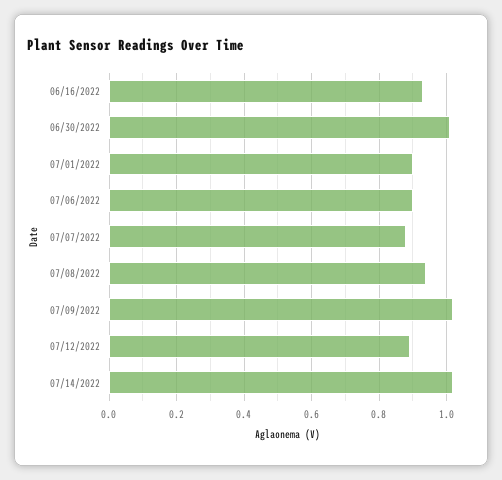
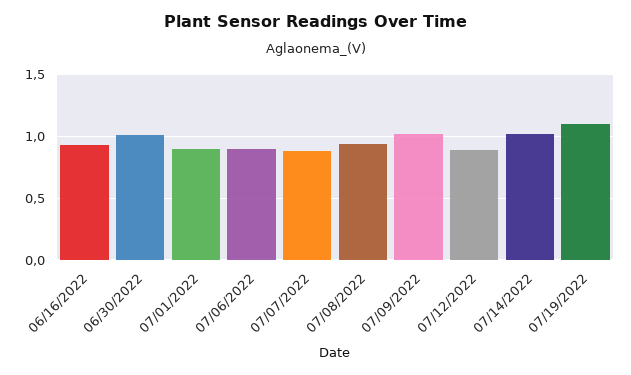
07/19/2022: none -> 1.1

